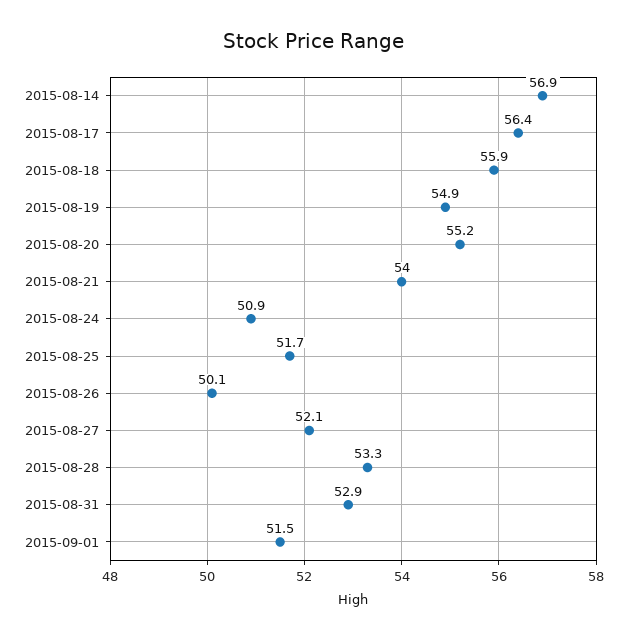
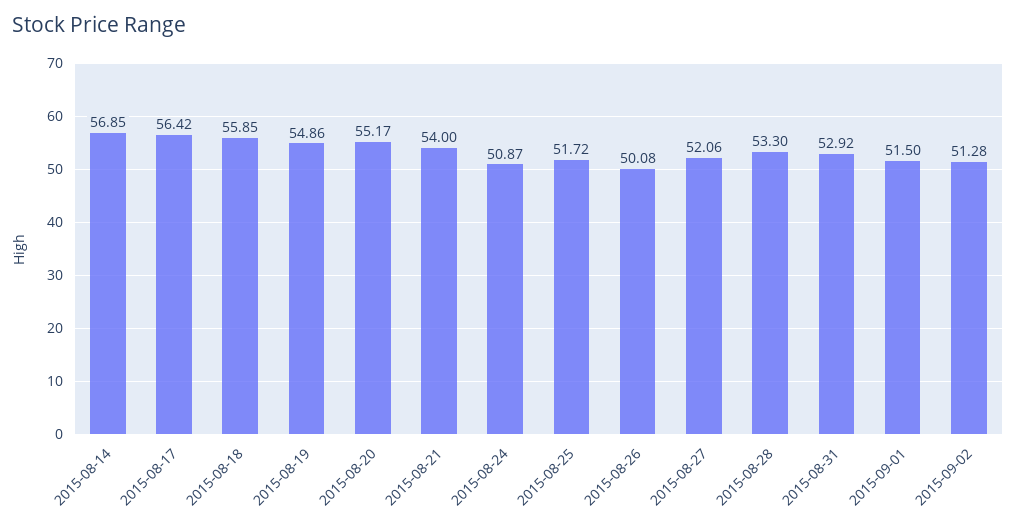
2015-09-02: none -> 51.28

